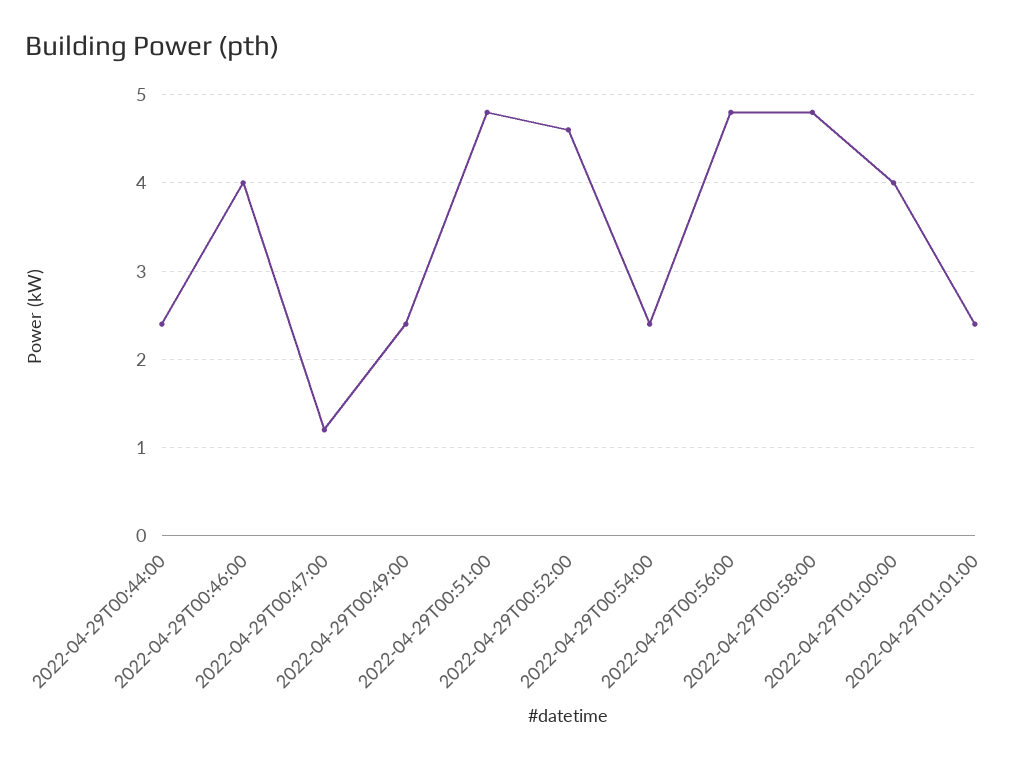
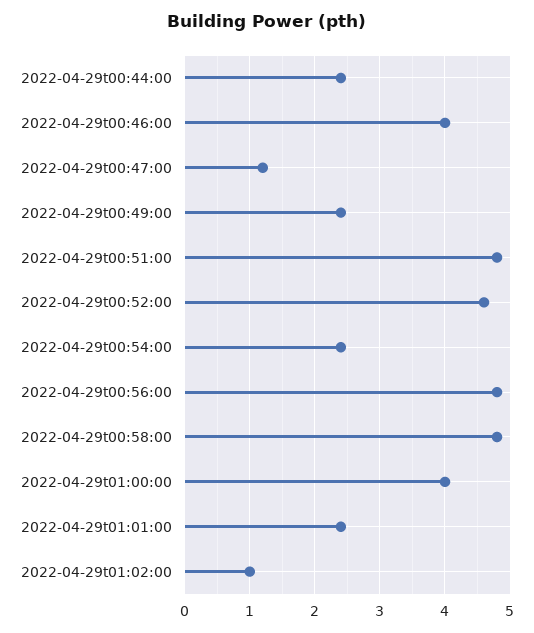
2022-04-29t01:02:00: none -> 1

